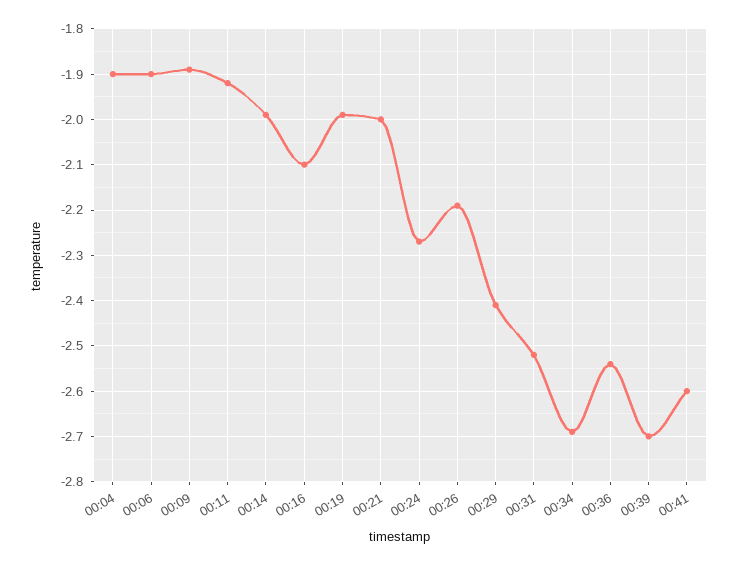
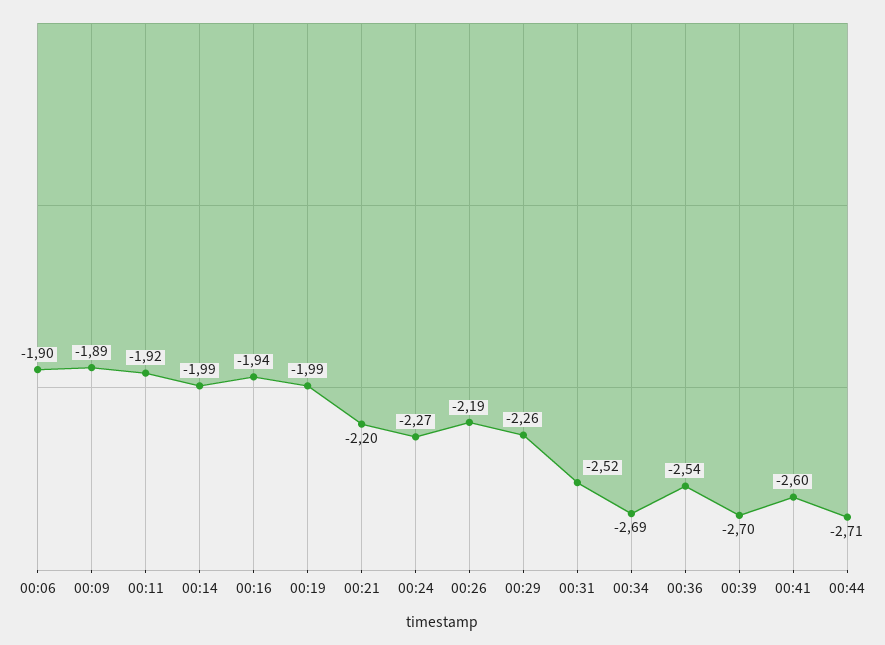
00:04: -1.9 -> none
00:16: -2.1 -> -1.94
00:21: -2 -> -2.2
00:29: -2.4 -> -2.26
00:44: none -> -2.71

